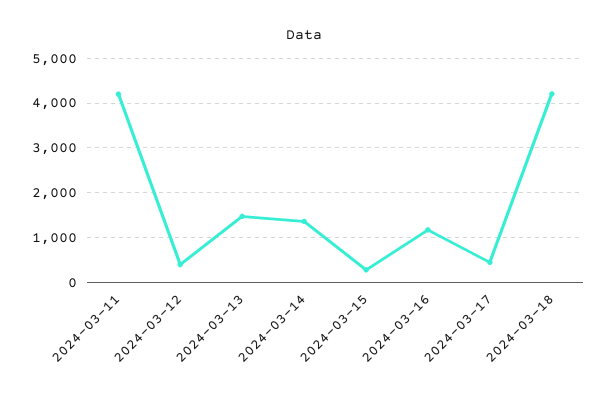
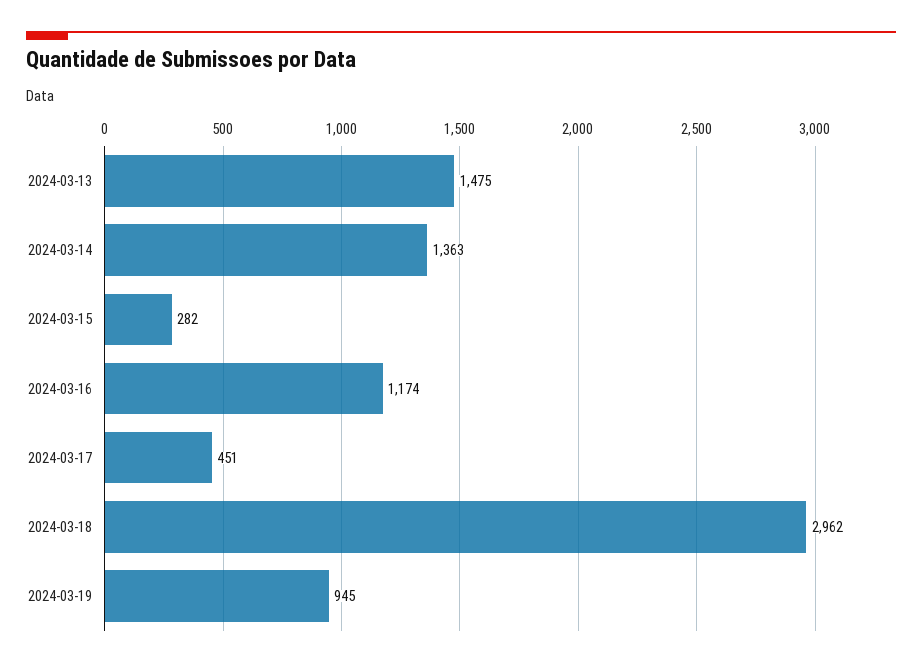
2024-03-11: 4200 -> none
2024-03-12: 400 -> none
2024-03-18: 4200 -> 2962
2024-03-19: none -> 945

